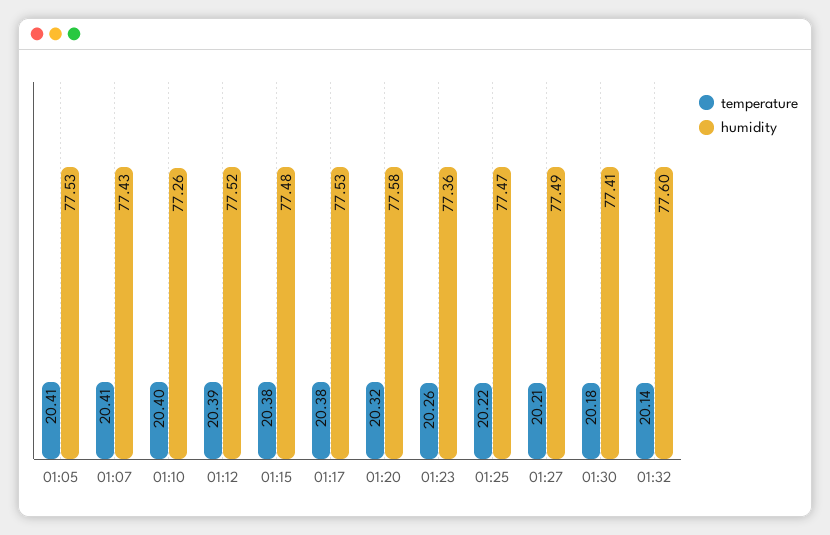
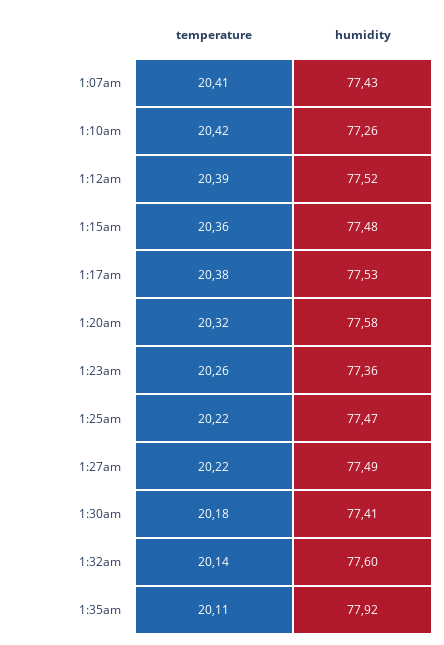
temperature, 01:05: 20.41 -> none
humidity, 01:05: 77.53 -> none
temperature, 01:10: 20.4 -> 20.42
temperature, 01:15: 20.38 -> 20.36
temperature, 01:27: 20.21 -> 20.22
temperature, 1:35am: none -> 20.11
humidity, 1:35am: none -> 77.92

